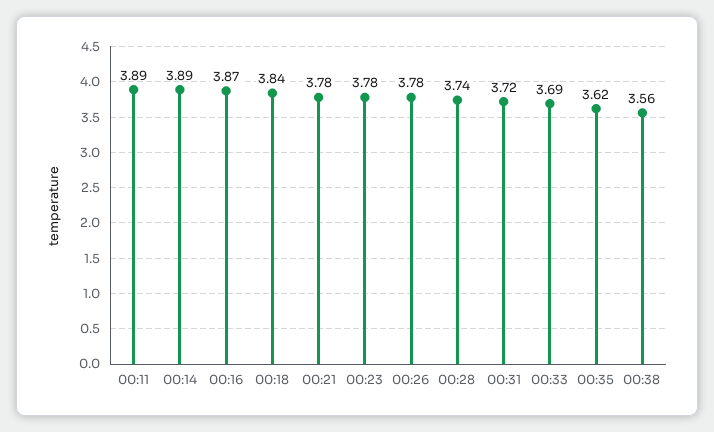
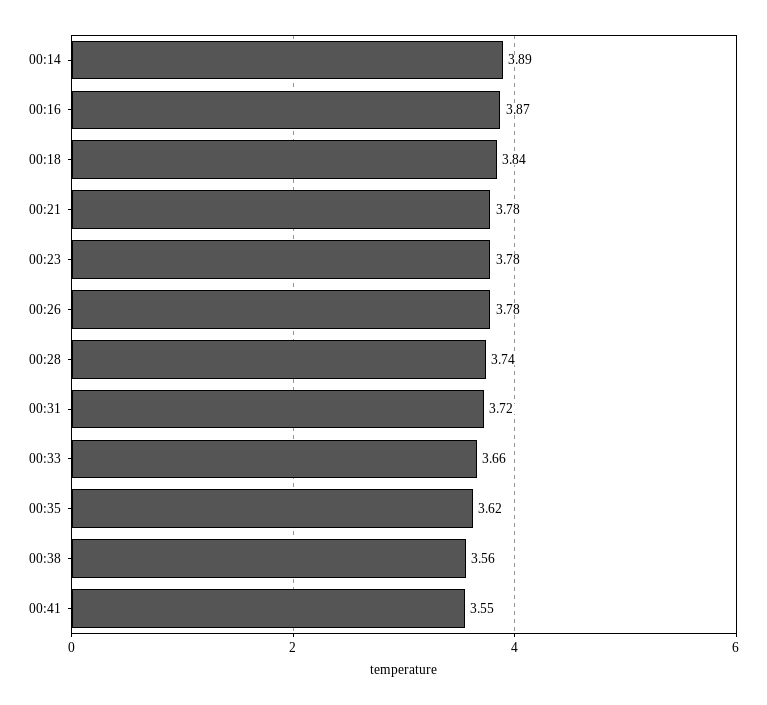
00:11: 3.89 -> none
00:33: 3.69 -> 3.66
00:41: none -> 3.55

